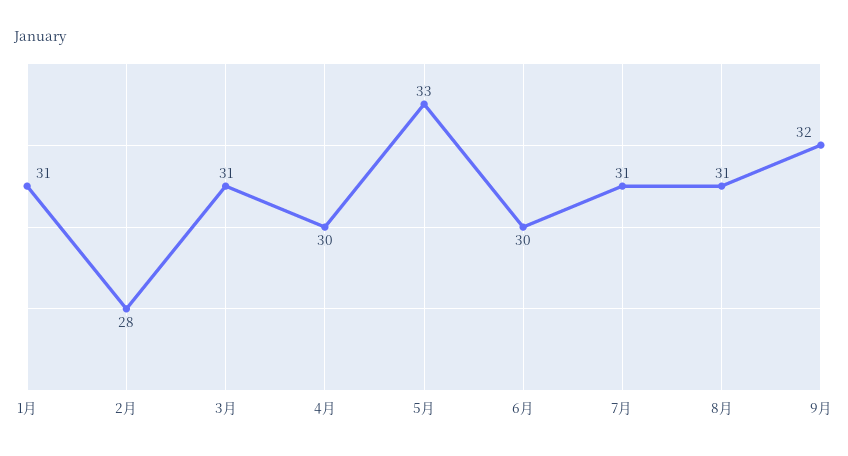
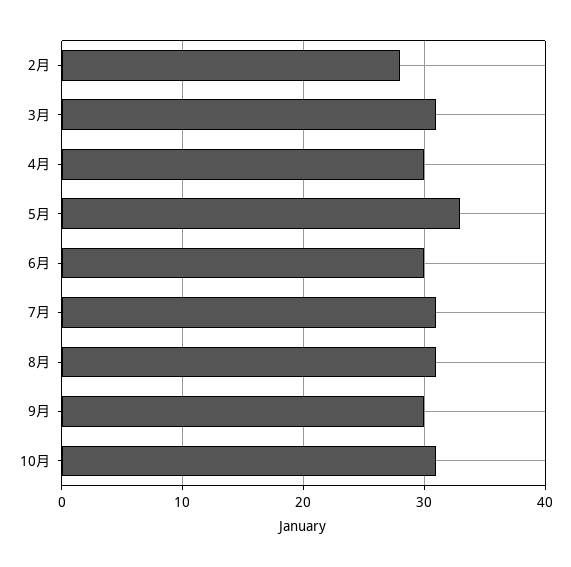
1月: 31 -> none
9月: 32 -> 30
10月: none -> 31

